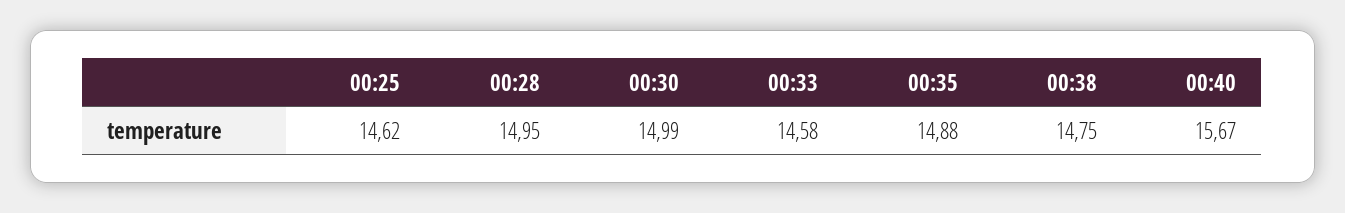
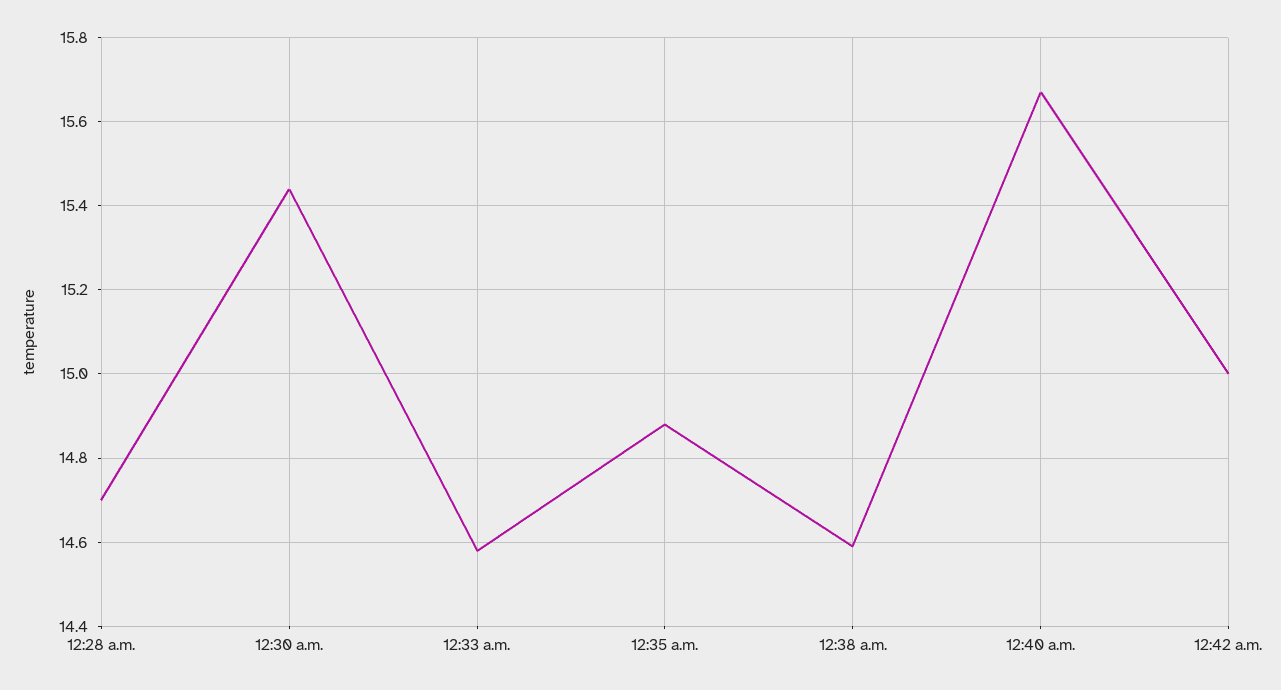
00:25: 14.62 -> none
00:28: 14.95 -> 14.7
00:30: 14.99 -> 15.45
00:38: 14.75 -> 14.6
12:42 a.m.: none -> 15

